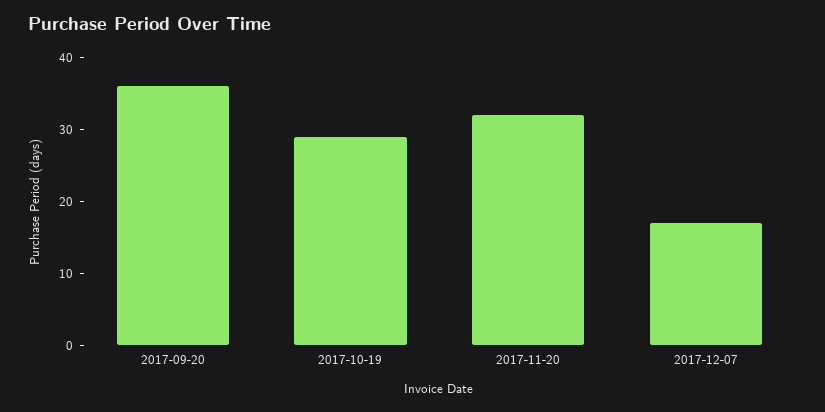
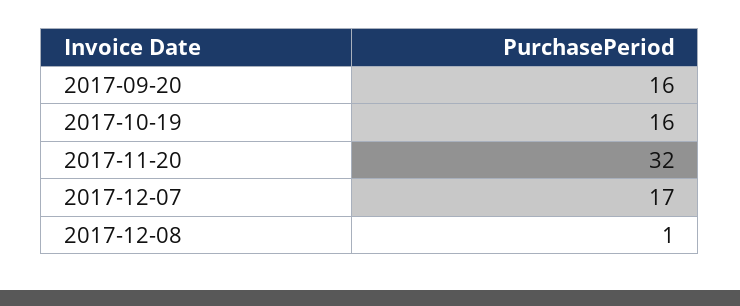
2017-09-20: 35 -> 16
2017-10-19: 30 -> 16
2017-12-08: none -> 1

